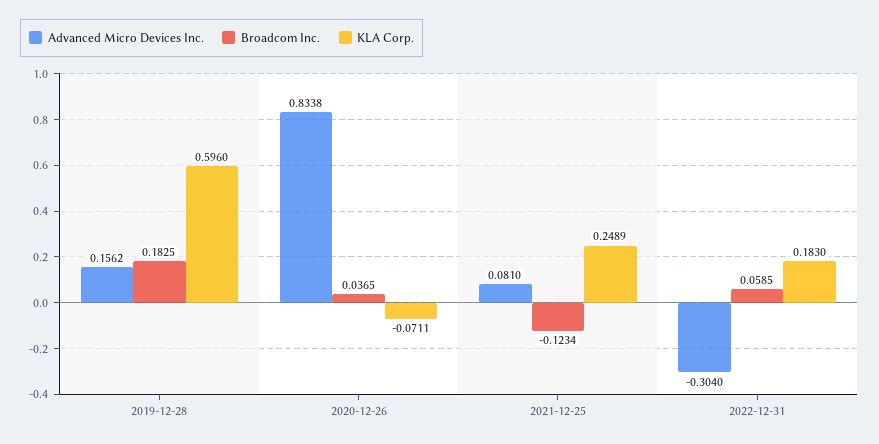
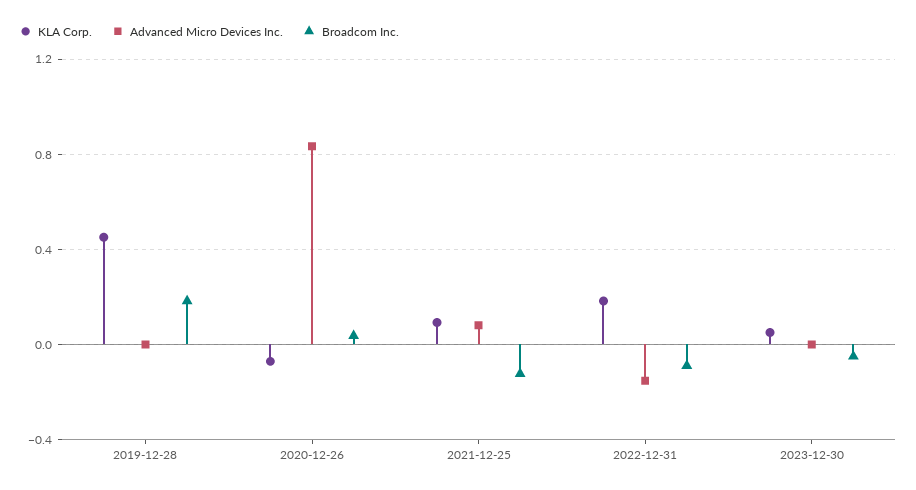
Advanced Micro Devices Inc., 2019-12-28: 0.1562 -> 0
KLA Corp., 2019-12-28: 0.596 -> 0.45
KLA Corp., 2021-12-25: 0.2489 -> 0.1
Advanced Micro Devices Inc., 2022-12-31: -0.304 -> -0.15
Broadcom Inc., 2022-12-31: 0.0585 -> -0.1
KLA Corp., 2023-12-30: none -> 0.05
Advanced Micro Devices Inc., 2023-12-30: none -> 0
Broadcom Inc., 2023-12-30: none -> -0.05

